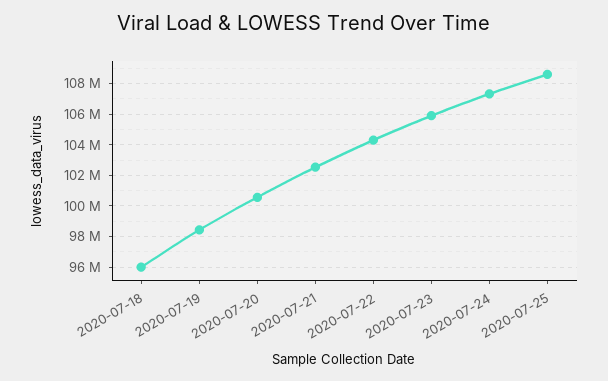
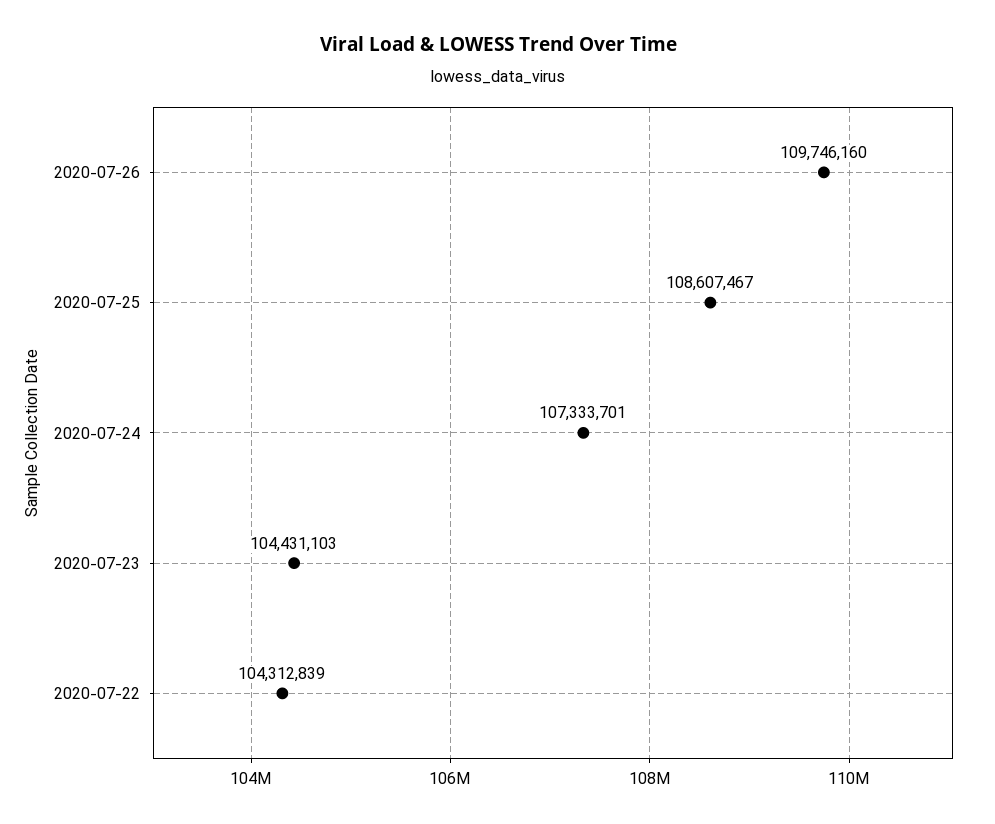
2020-07-18: 96000000 -> none
2020-07-19: 98500000 -> none
2020-07-20: 100500000 -> none
2020-07-21: 102500000 -> none
2020-07-23: 106000000 -> 104431103
2020-07-26: none -> 109746160

